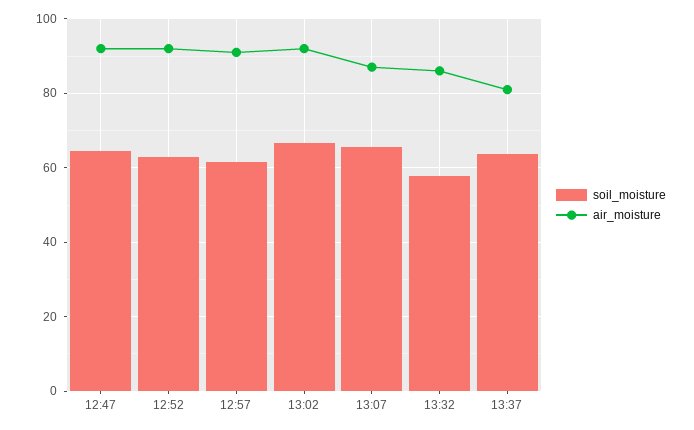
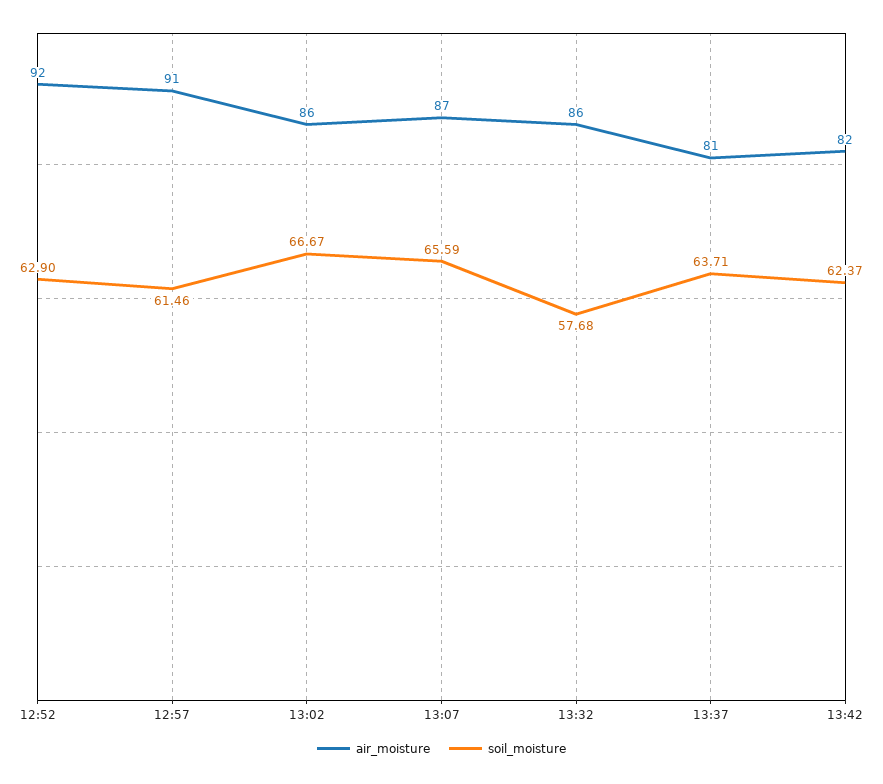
soil_moisture, 12:47: 64 -> none
air_moisture, 12:47: 92 -> none
air_moisture, 13:02: 92 -> 86
air_moisture, 13:42: none -> 82
soil_moisture, 13:42: none -> 62.37

